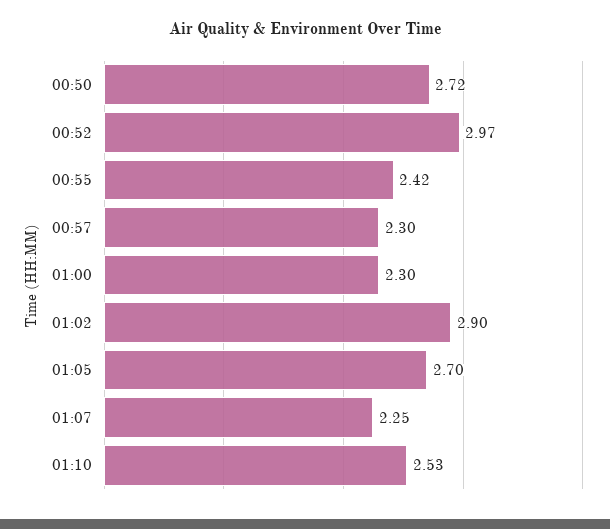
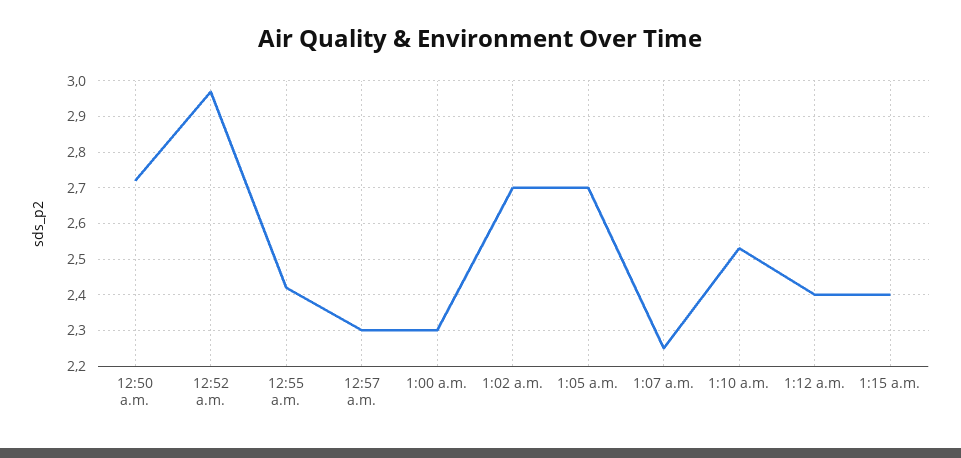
01:02: 2.9 -> 2.7
1:12 a.m.: none -> 2.4
1:15 a.m.: none -> 2.4

